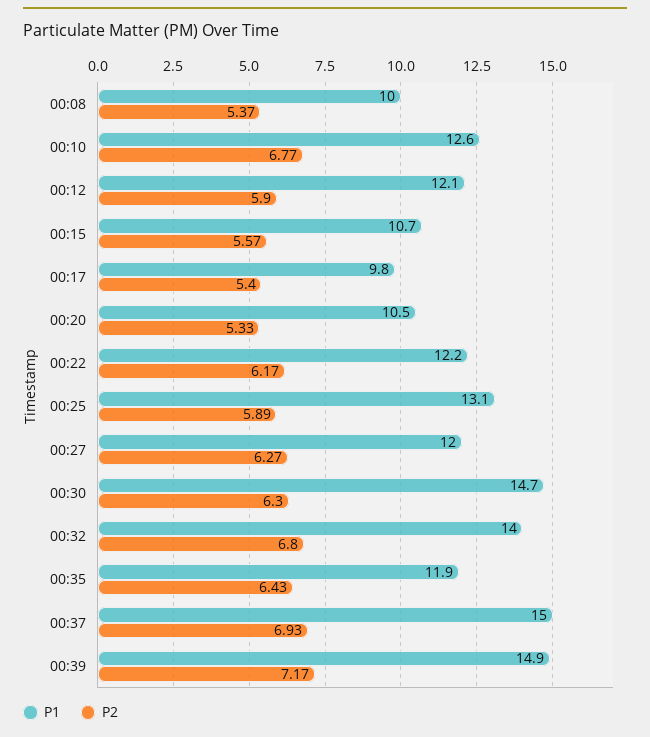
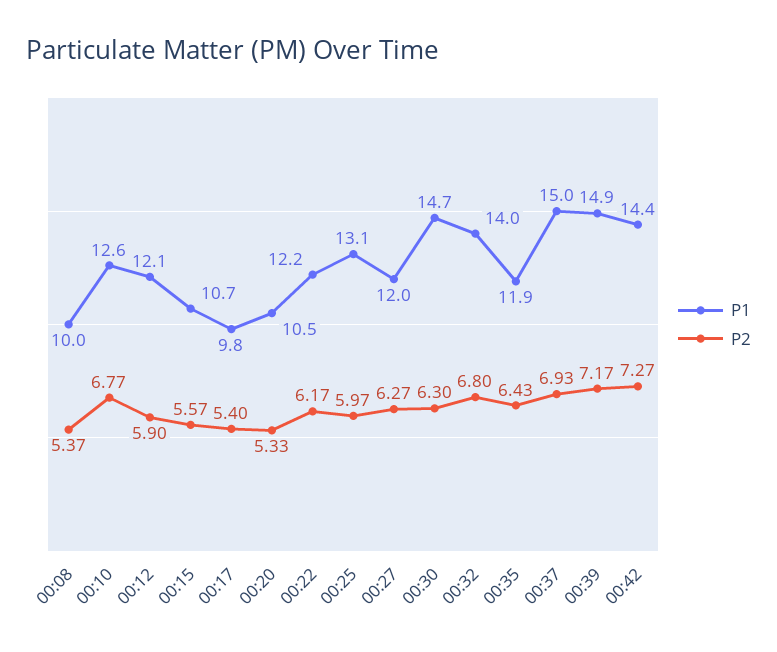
P2, 00:25: 5.89 -> 5.97
P1, 00:42: none -> 14.4
P2, 00:42: none -> 7.27

